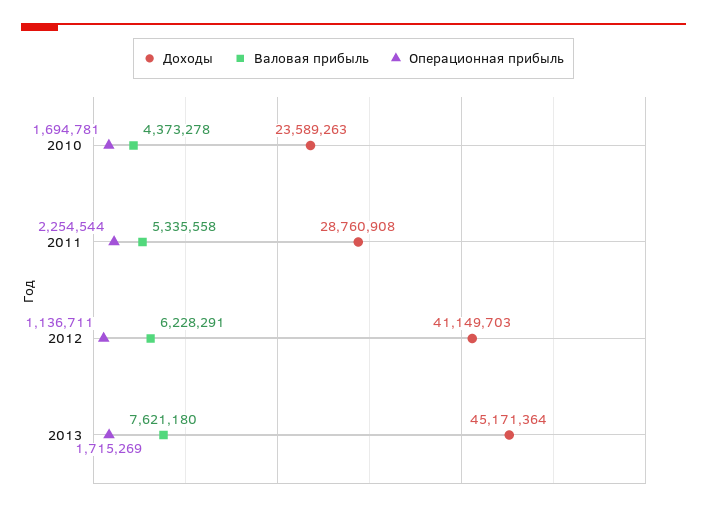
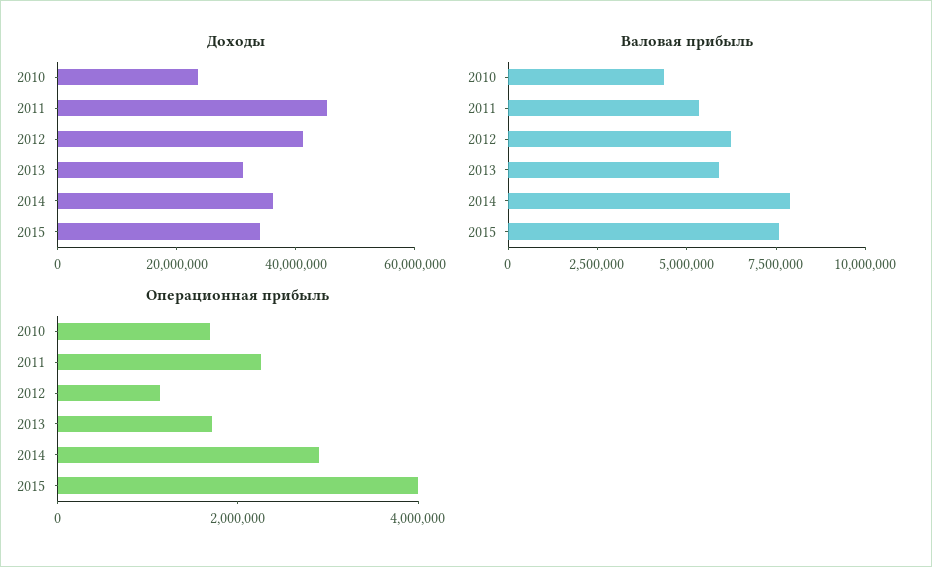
Доходы, 2011: 28760908 -> 45000000
Доходы, 2013: 45171364 -> 30000000
Валовая прибыль, 2013: 7621180 -> 6000000
Доходы, 2014: none -> 35000000
Доходы, 2015: none -> 35000000
Валовая прибыль, 2014: none -> 8000000
Валовая прибыль, 2015: none -> 7500000
Операционная прибыль, 2014: none -> 3000000
Операционная прибыль, 2015: none -> 4000000

